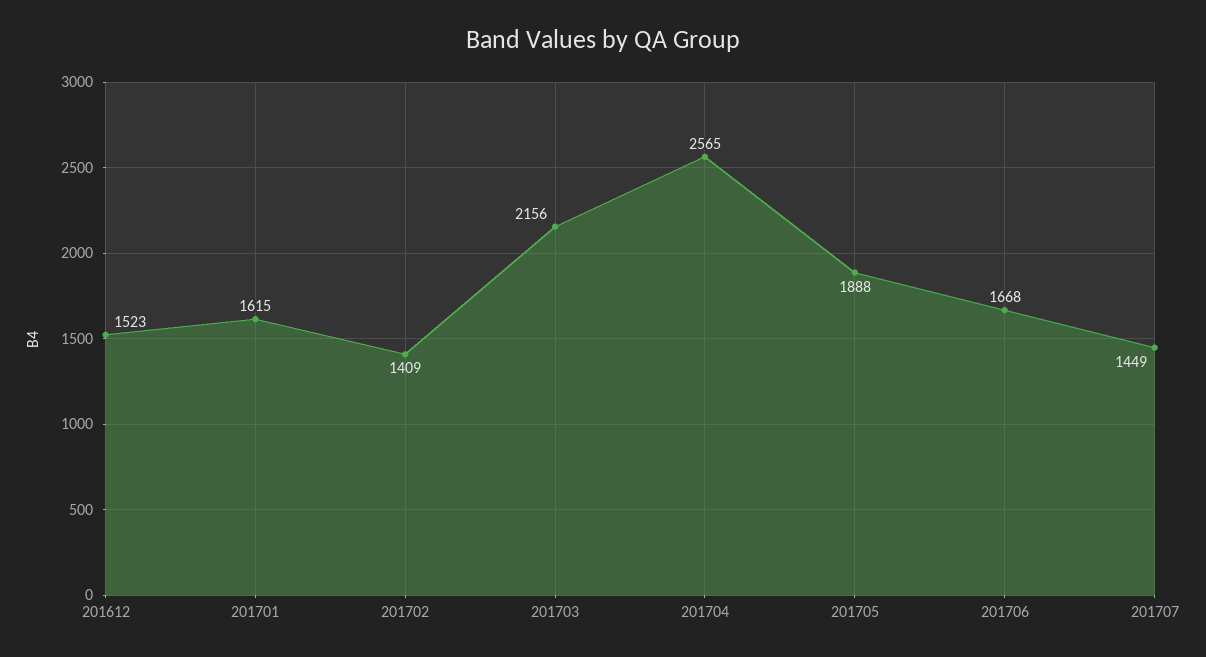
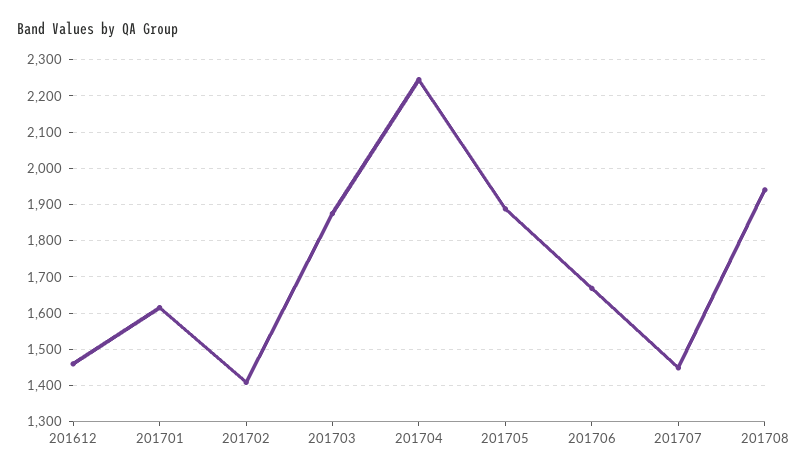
201612: 1523 -> 1460
201703: 2156 -> 1880
201704: 2565 -> 2240
201708: none -> 1940

